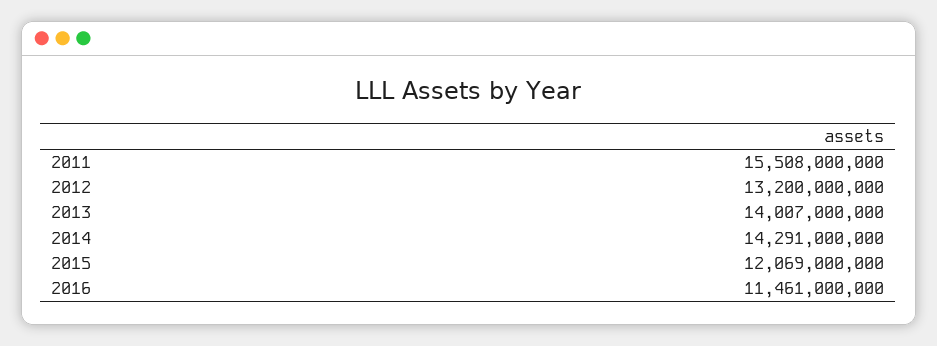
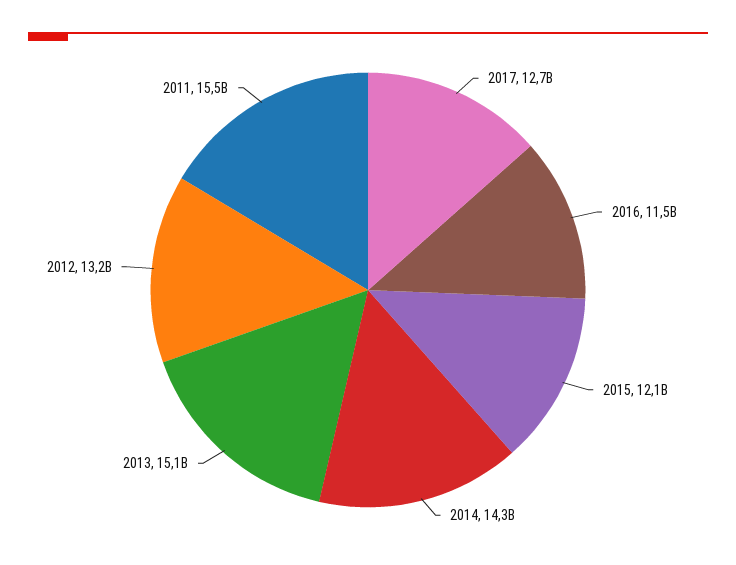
2013: 14007000000 -> 15100000000
2017: none -> 12700000000

